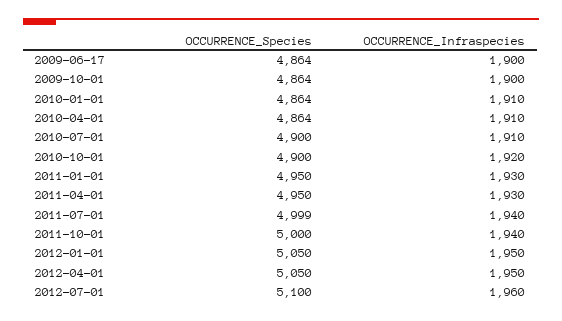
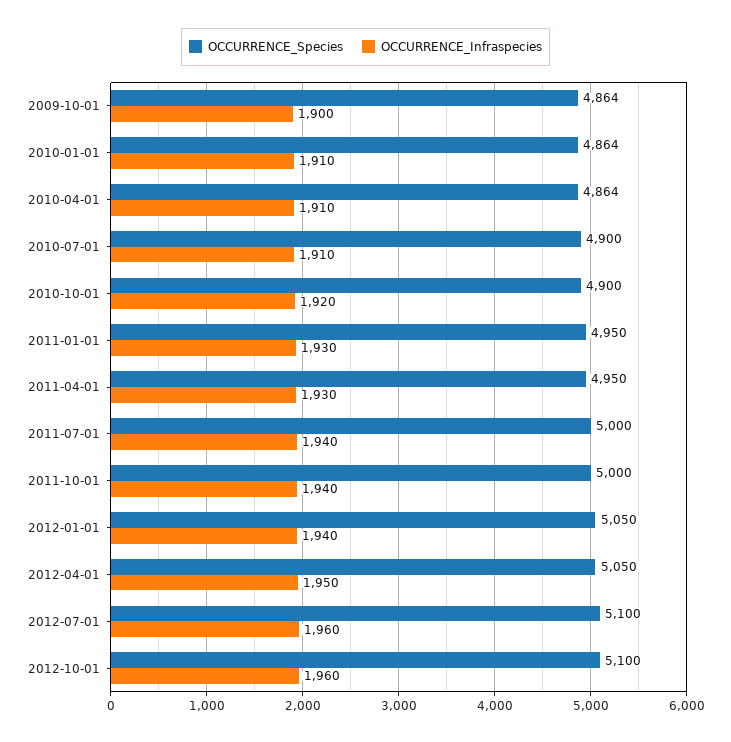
OCCURRENCE_Species, 2009-06-17: 4864 -> none
OCCURRENCE_Infraspecies, 2009-06-17: 1900 -> none
OCCURRENCE_Species, 2011-07-01: 4999 -> 5000
OCCURRENCE_Infraspecies, 2012-01-01: 1950 -> 1940
OCCURRENCE_Species, 2012-10-01: none -> 5100
OCCURRENCE_Infraspecies, 2012-10-01: none -> 1960

